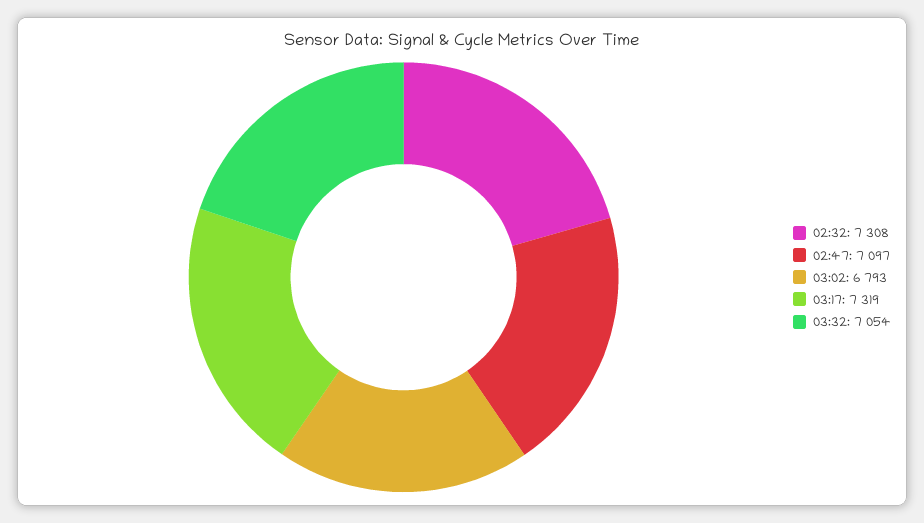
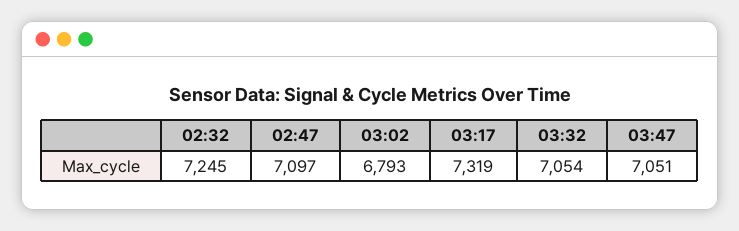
02:32: 7308 -> 7245
03:47: none -> 7051

